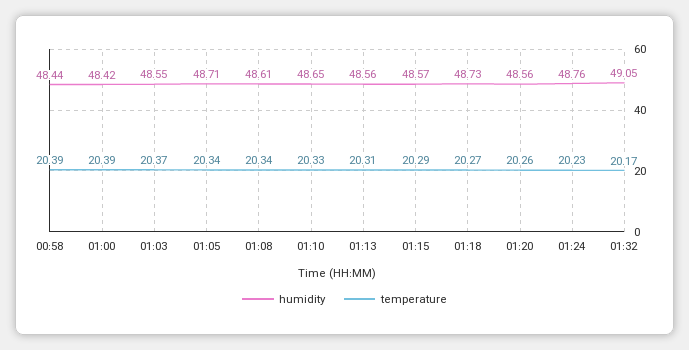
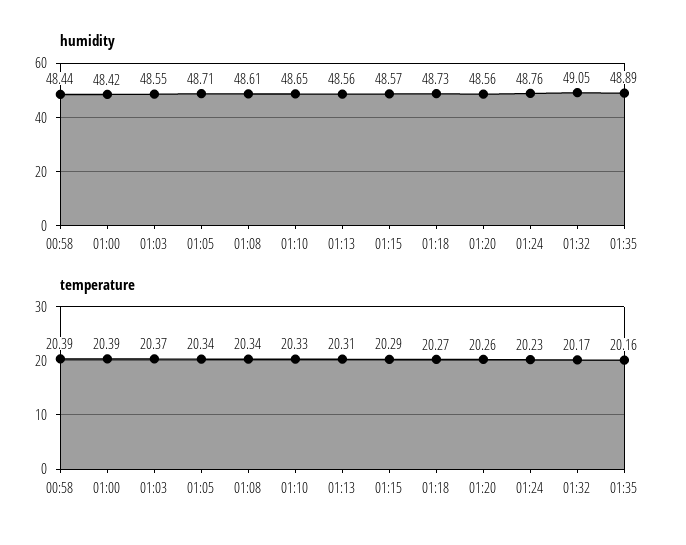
humidity, 01:35: none -> 48.89
temperature, 01:35: none -> 20.16

